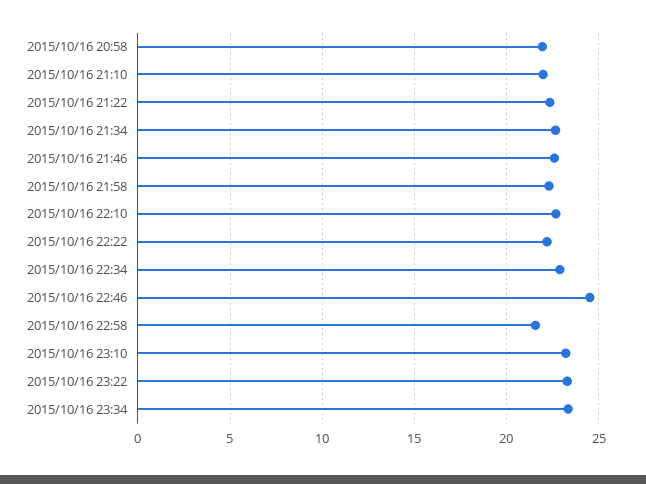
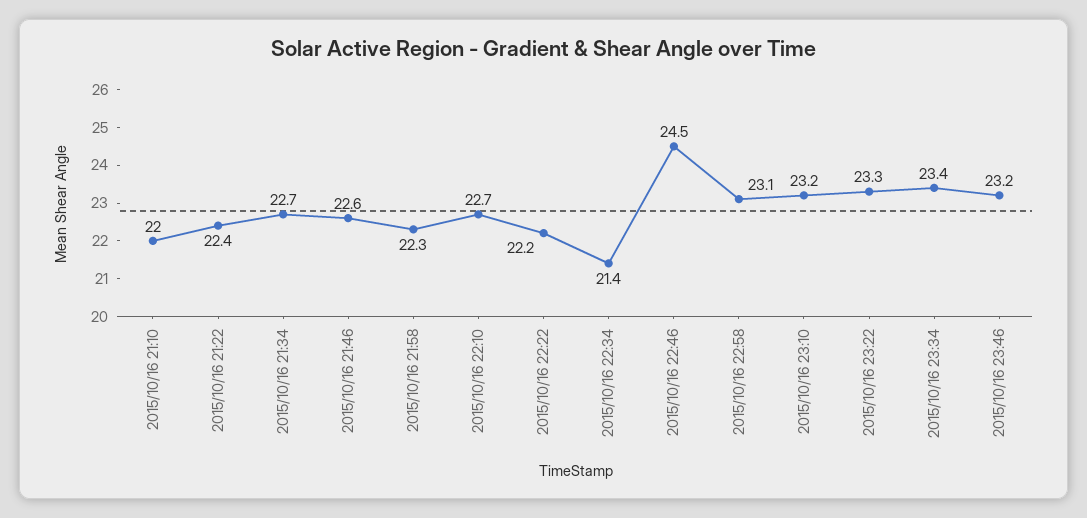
2015/10/16 20:58: 22 -> none
2015/10/16 22:34: 23 -> 21.4
2015/10/16 22:58: 21.5 -> 23.1
2015/10/16 23:46: none -> 23.2

